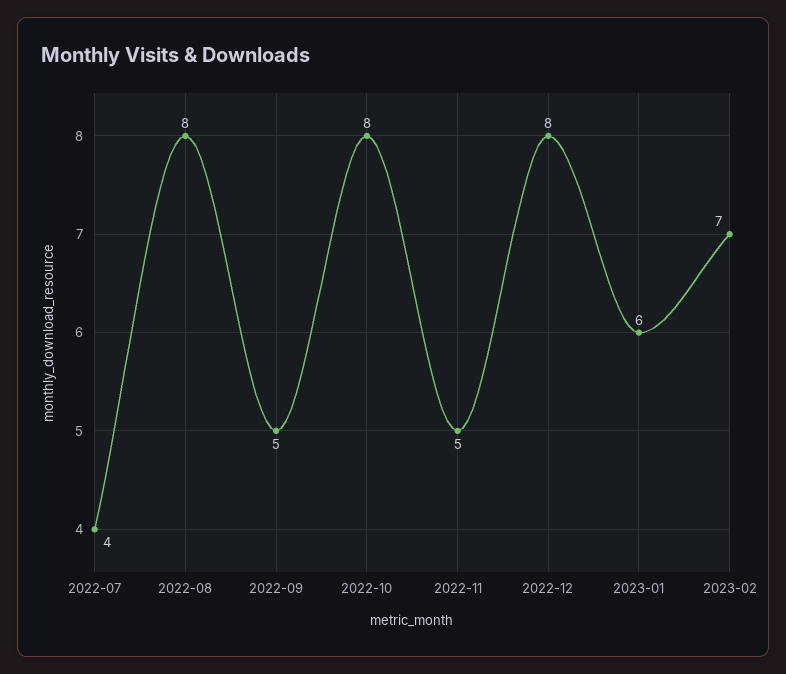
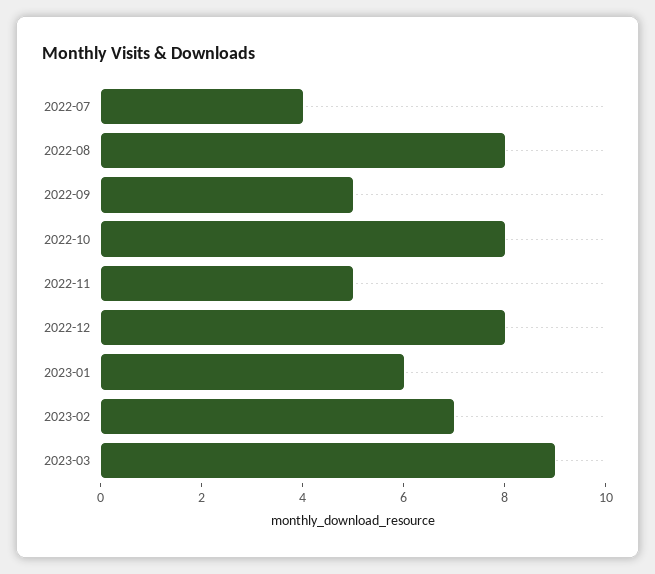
2023-03: none -> 9

